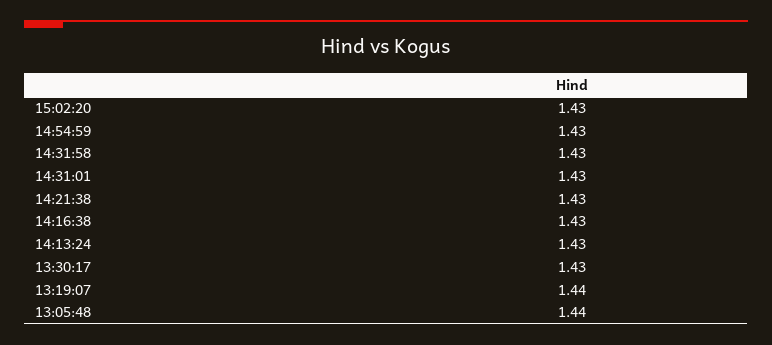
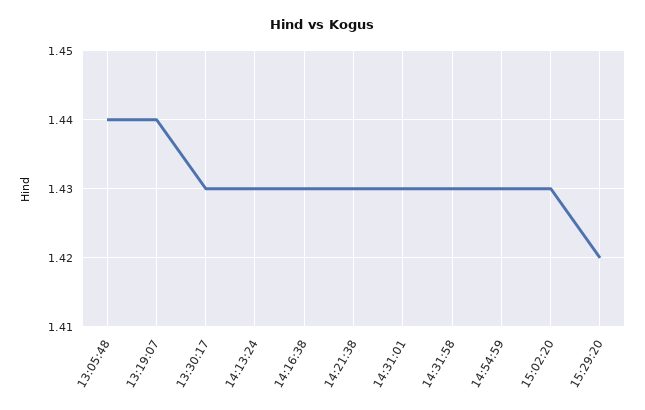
15:29:20: none -> 1.42

